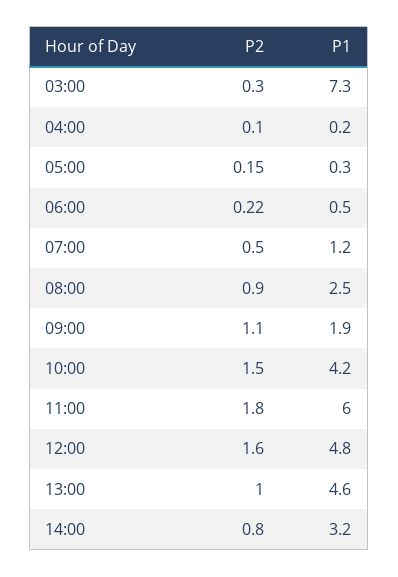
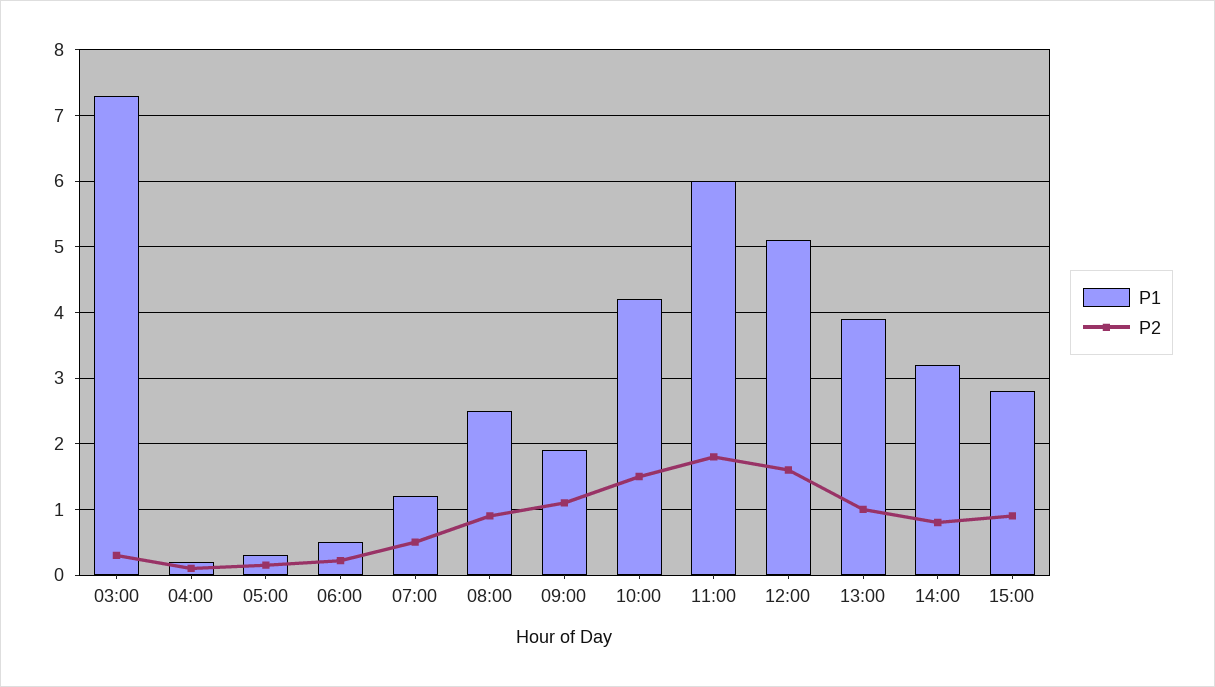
P1, 12:00: 4.8 -> 5.1
P1, 13:00: 4.6 -> 3.9
P1, 15:00: none -> 2.8
P2, 15:00: none -> 0.9

